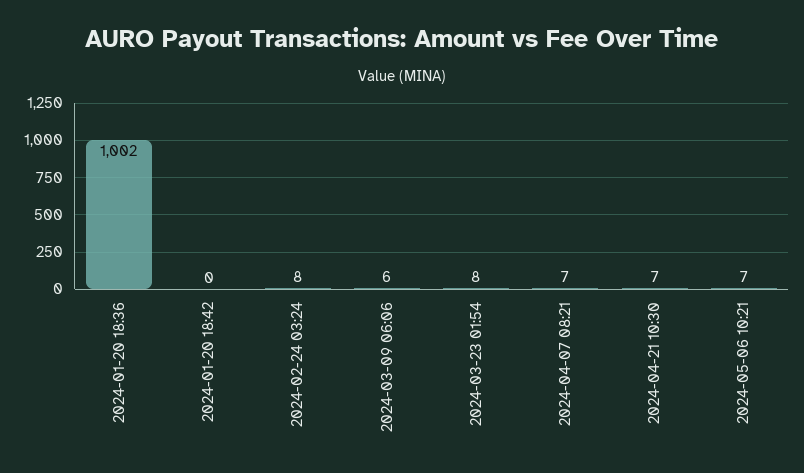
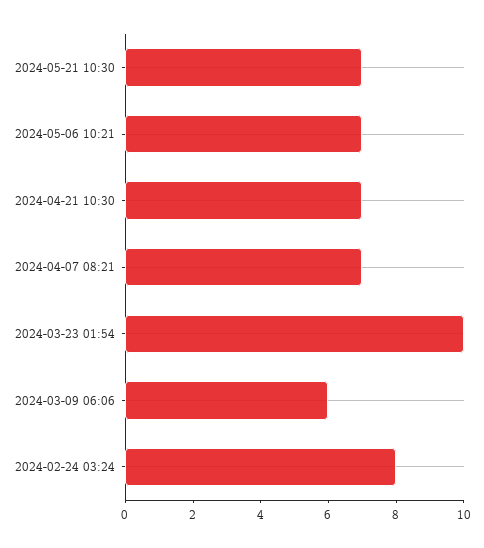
2024-01-20 18:36: 1002 -> none
2024-01-20 18:42: 0 -> none
2024-03-23 01:54: 8 -> 10
2024-05-21 10:30: none -> 7

